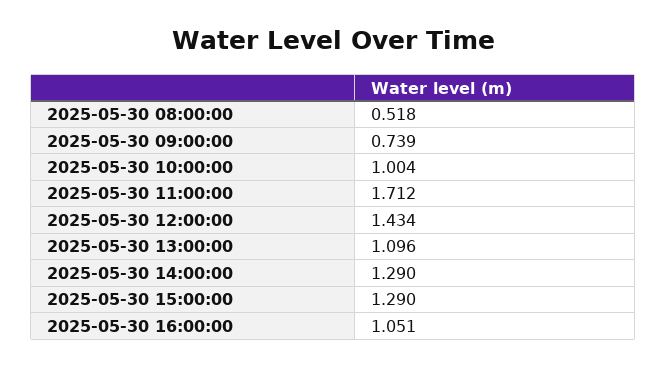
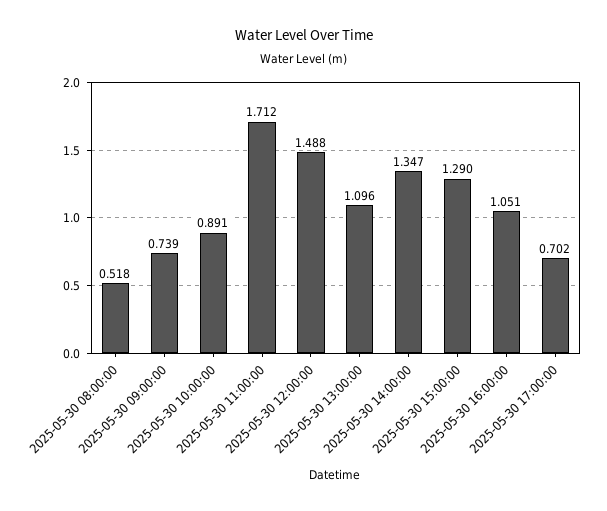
2025-05-30 10:00:00: 1.004 -> 0.891
2025-05-30 12:00:00: 1.434 -> 1.488
2025-05-30 14:00:00: 1.29 -> 1.347
2025-05-30 17:00:00: none -> 0.702

